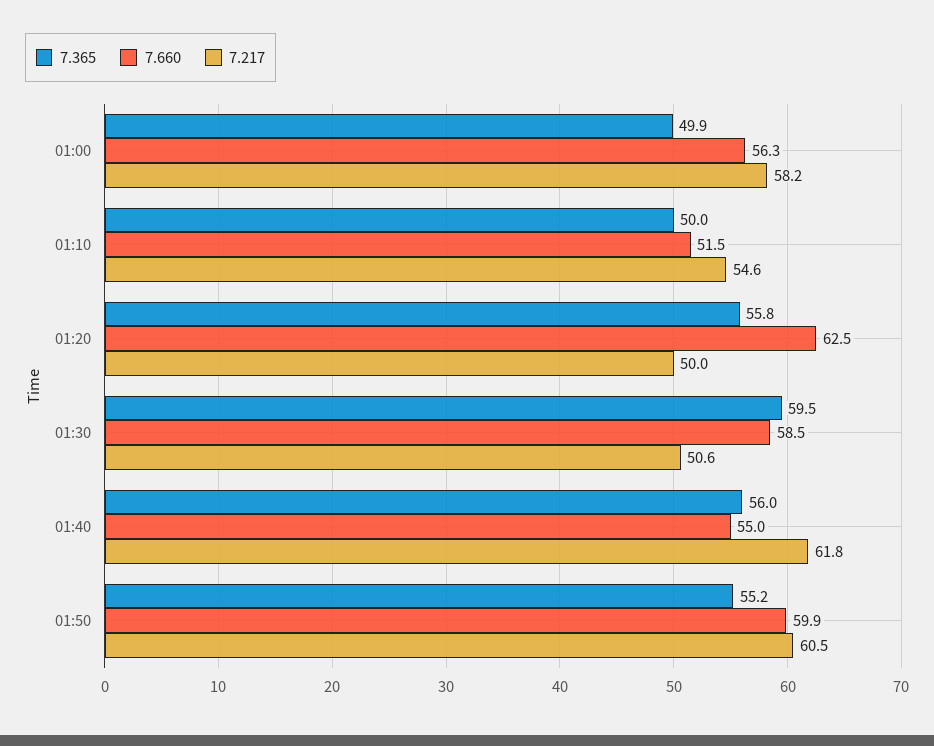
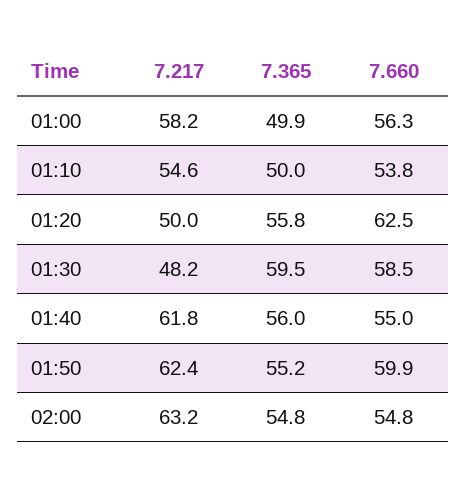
7.660, 01:10: 51.5 -> 53.8
7.217, 01:30: 50.6 -> 48.2
7.217, 01:50: 60.5 -> 62.4
7.217, 02:00: none -> 63.2
7.365, 02:00: none -> 54.8
7.660, 02:00: none -> 54.8

